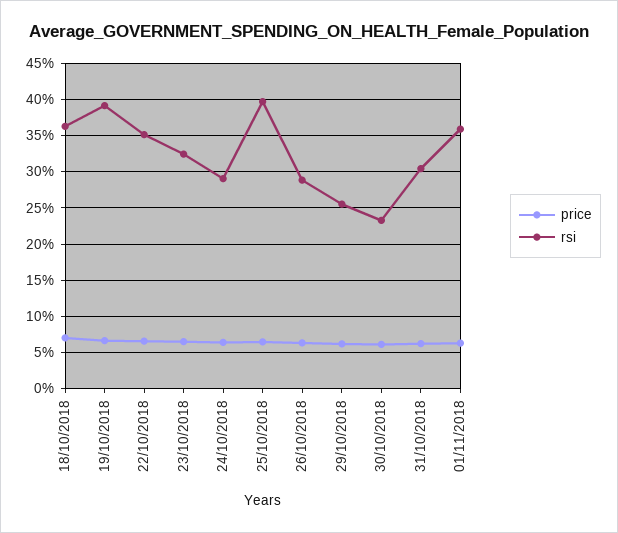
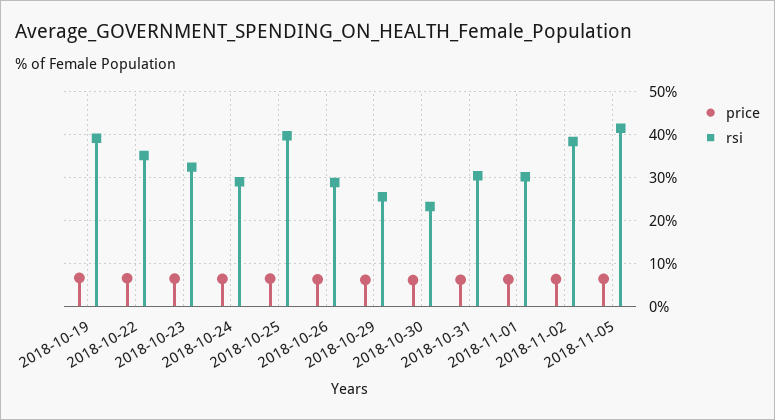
price, 18/10/2018: 7 -> none
rsi, 18/10/2018: 36 -> none
rsi, 01/11/2018: 36 -> 30
price, 2018-11-02: none -> 6
rsi, 2018-11-02: none -> 38
price, 2018-11-05: none -> 6
rsi, 2018-11-05: none -> 42

